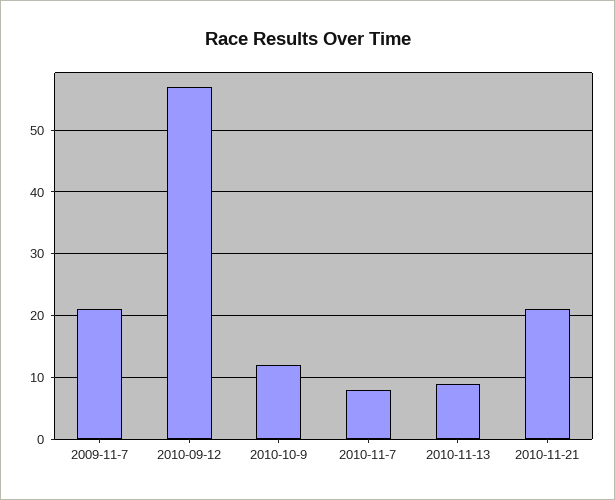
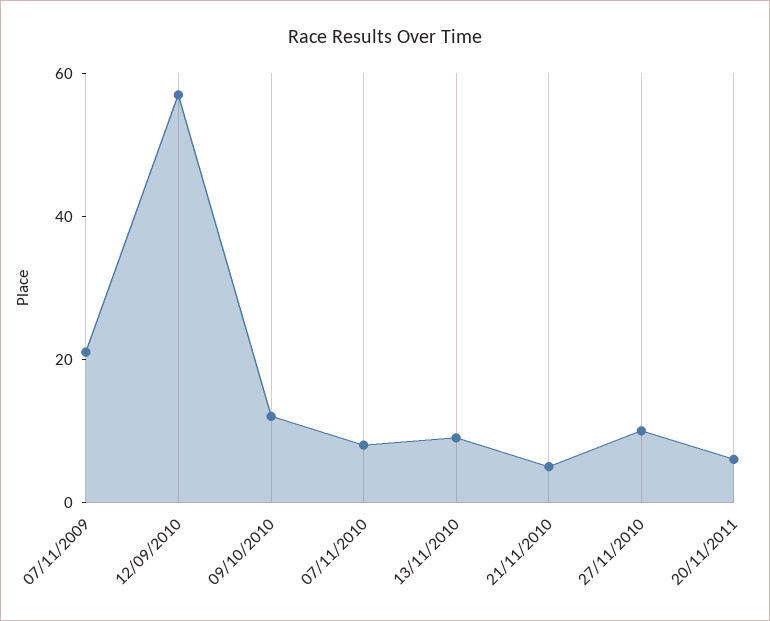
2010-11-21: 21 -> 5
27/11/2010: none -> 10
20/11/2011: none -> 5

